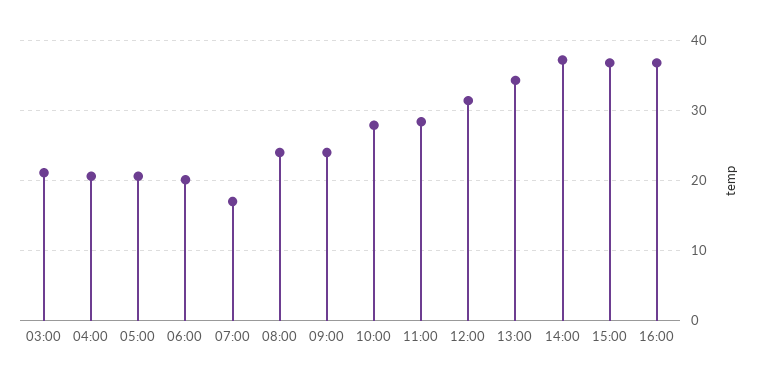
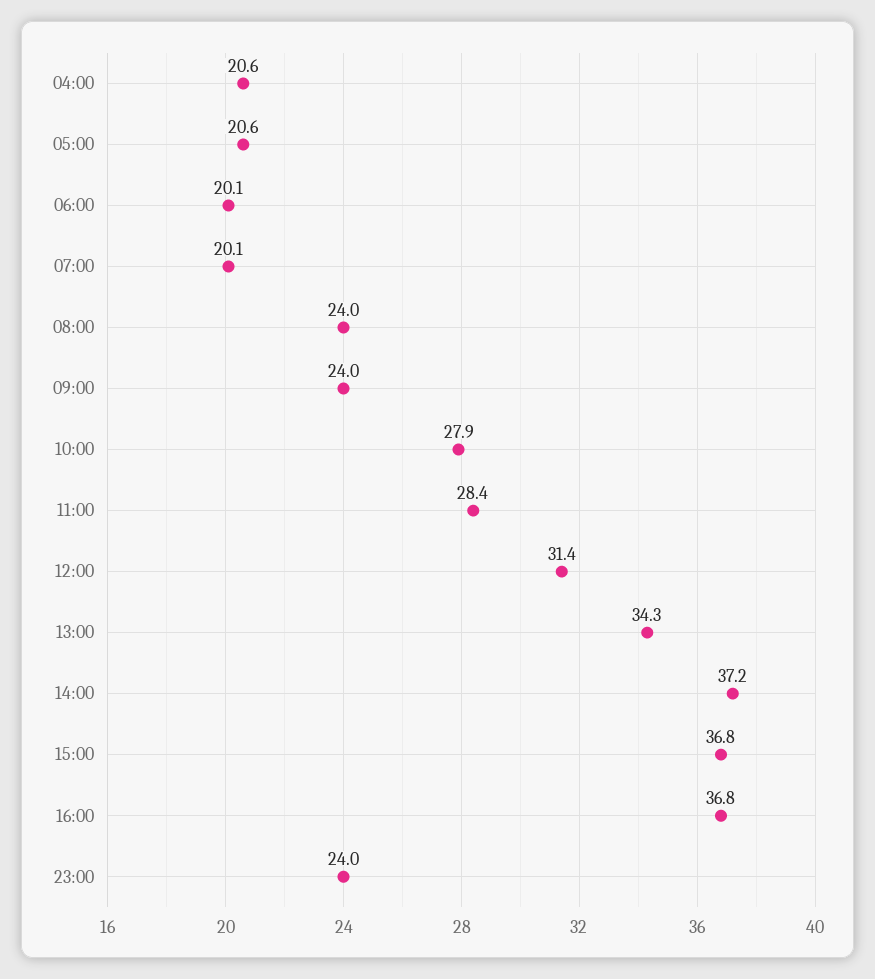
03:00: 21 -> none
07:00: 17 -> 20.1
23:00: none -> 24

